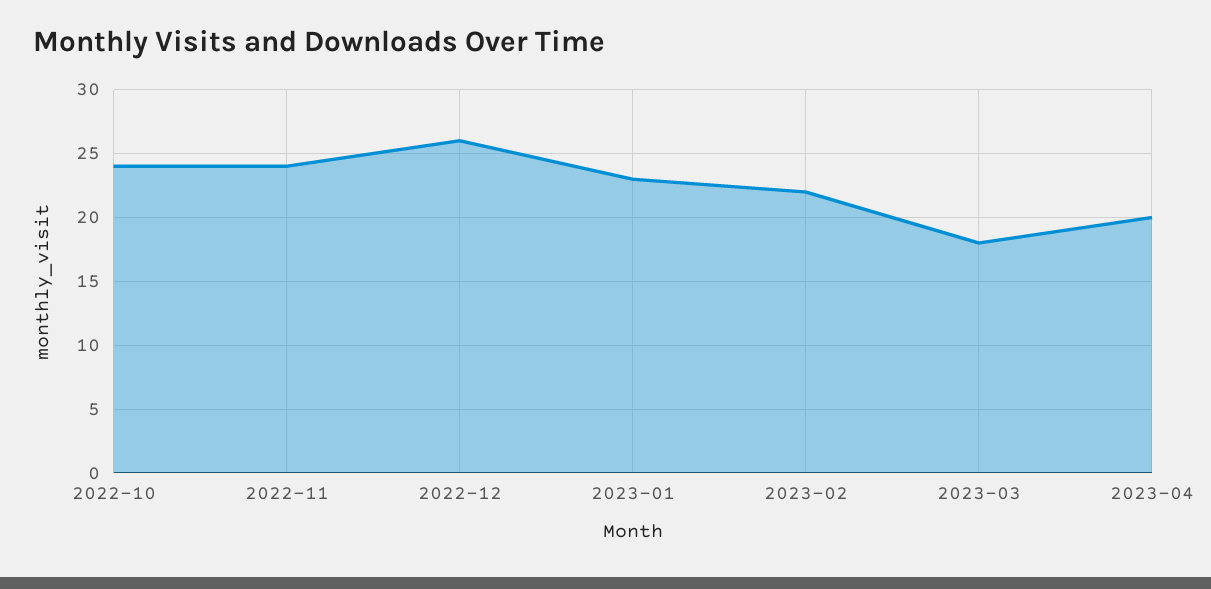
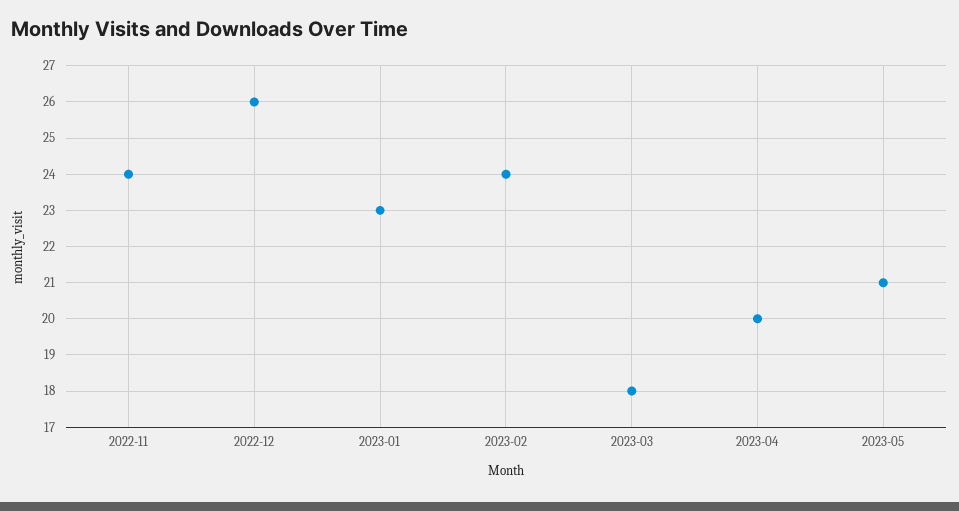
2022-10: 24 -> none
2023-02: 22 -> 24
2023-05: none -> 21

